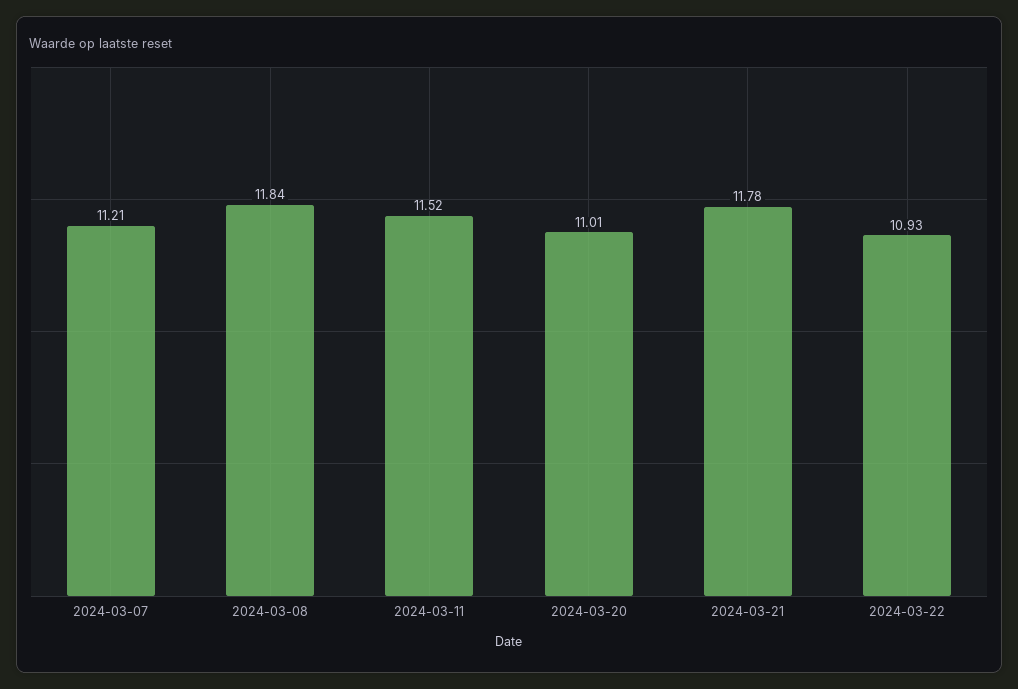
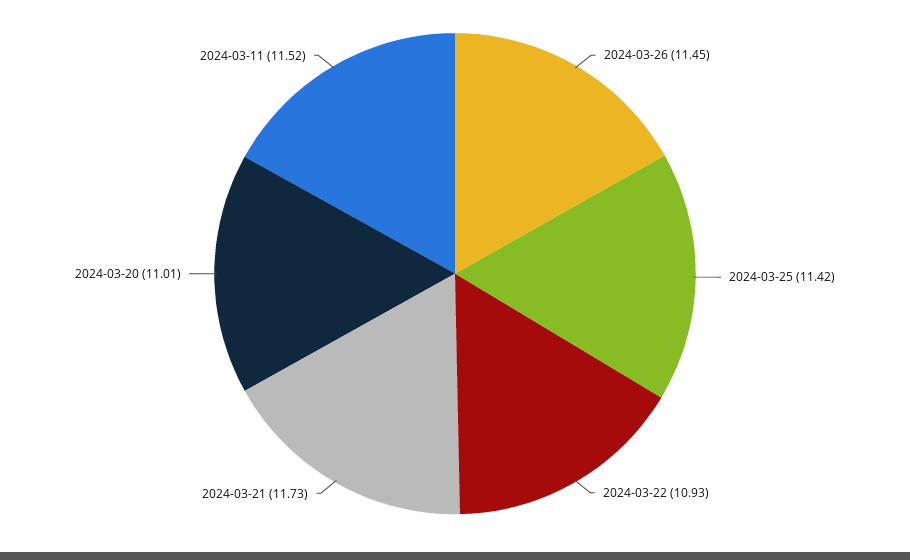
2024-03-07: 11.21 -> none
2024-03-08: 11.84 -> none
2024-03-21: 11.78 -> 11.73
2024-03-26: none -> 11.45
2024-03-25: none -> 11.42

